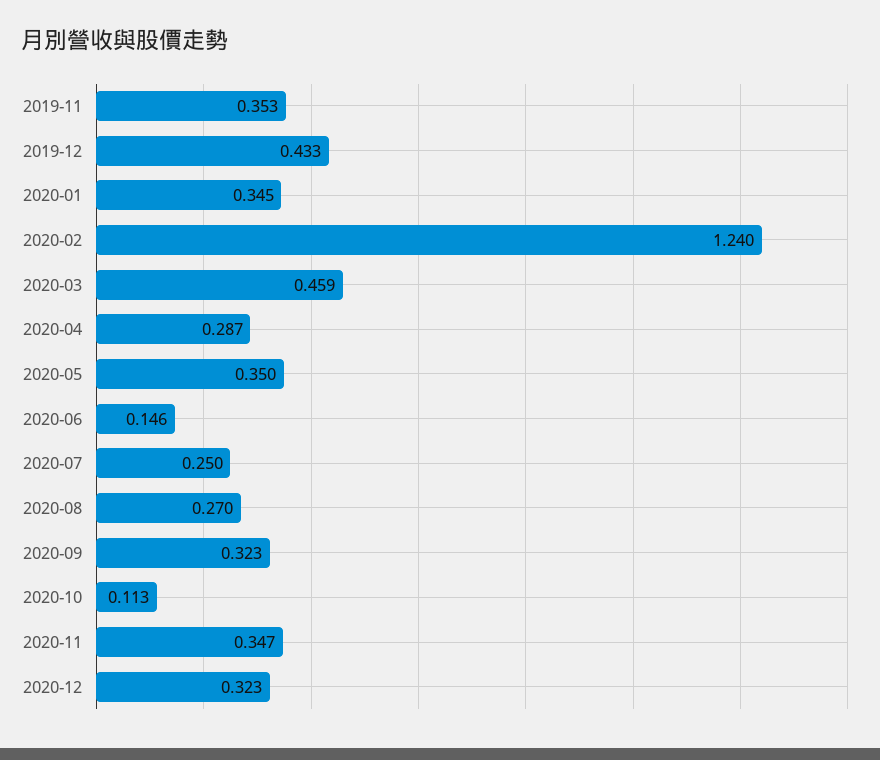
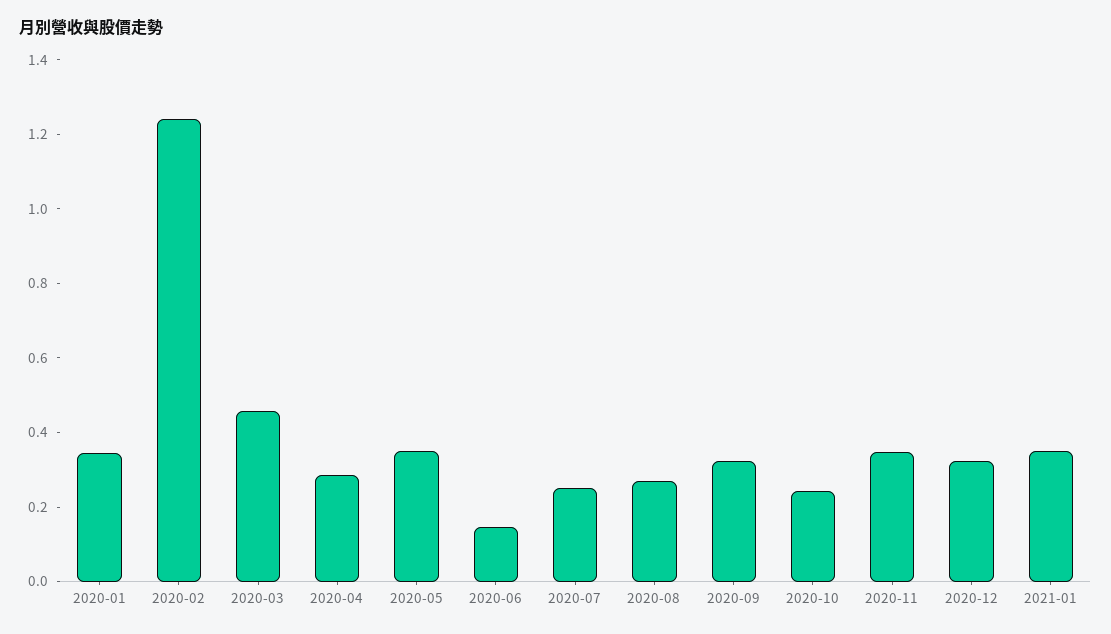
2019-11: 0.353 -> none
2019-12: 0.433 -> none
2020-10: 0.113 -> 0.25
2021-01: none -> 0.35

